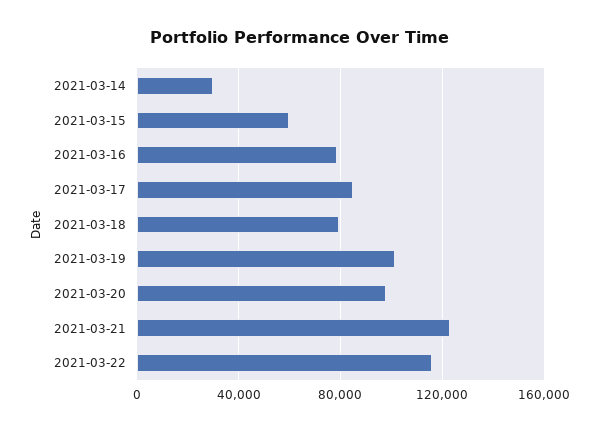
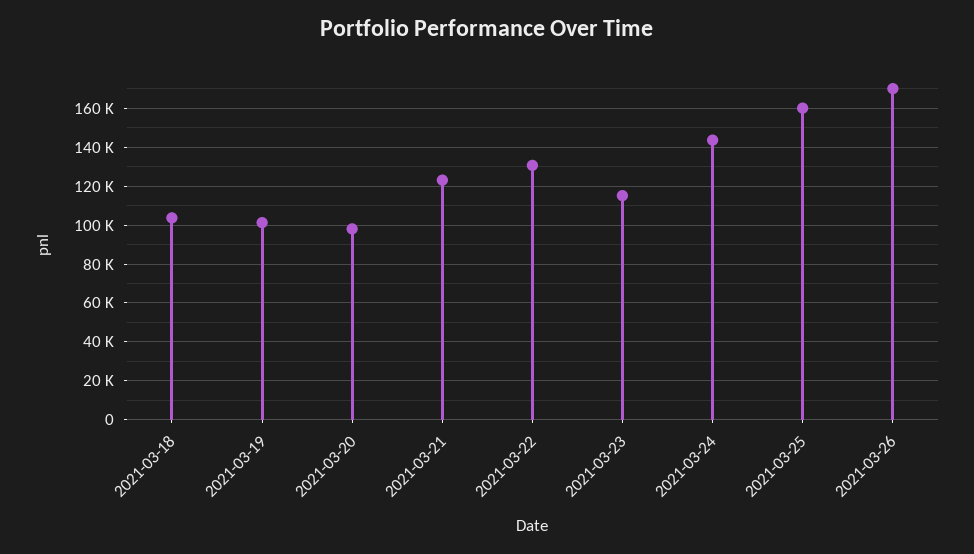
2021-03-14: 30000 -> none
2021-03-15: 60000 -> none
2021-03-16: 80000 -> none
2021-03-17: 85000 -> none
2021-03-18: 80000 -> 105000
2021-03-22: 115000 -> 130000
2021-03-23: none -> 115000
2021-03-24: none -> 145000
2021-03-25: none -> 160000
2021-03-26: none -> 170000

